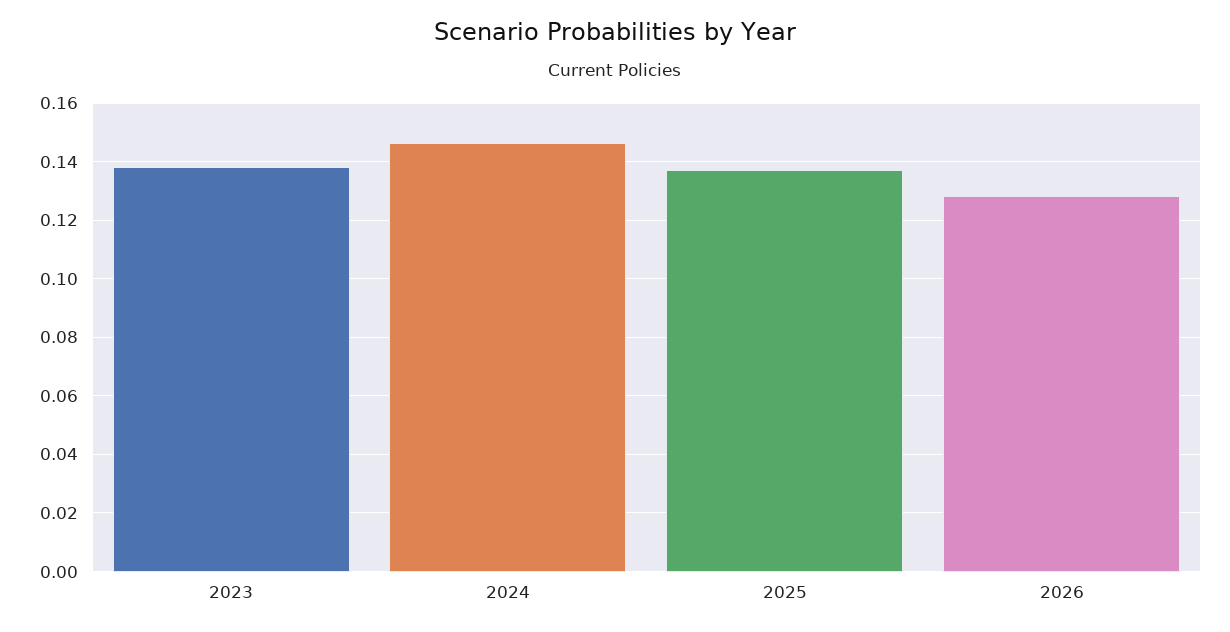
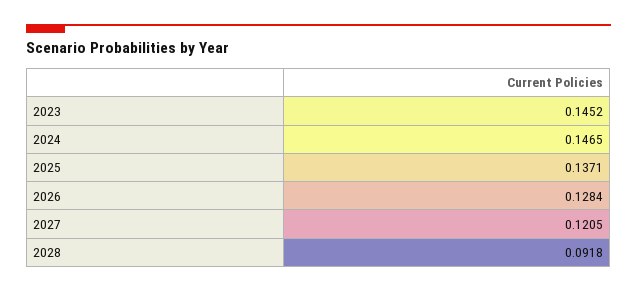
2023: 0.1375 -> 0.1452
2027: none -> 0.1205
2028: none -> 0.0918

